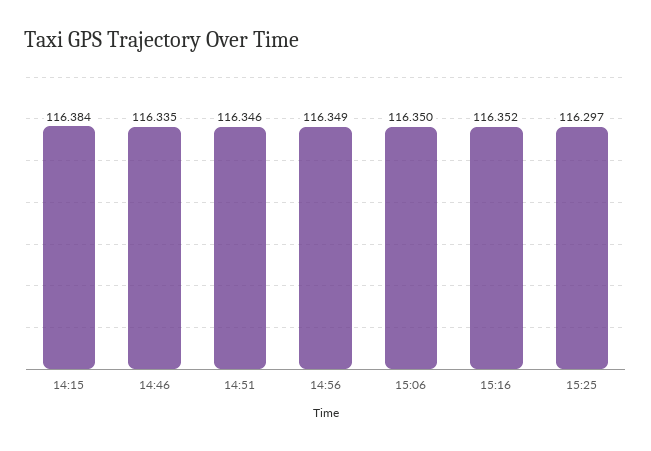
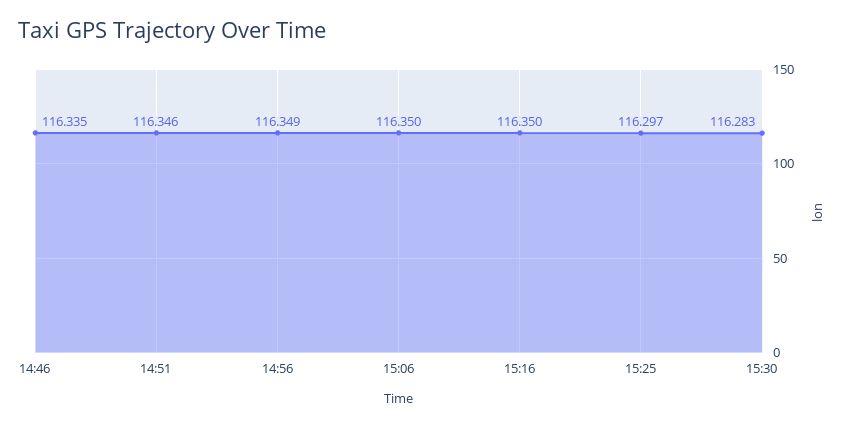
14:15: 116.384 -> none
15:16: 116.352 -> 116.35
15:30: none -> 116.283

